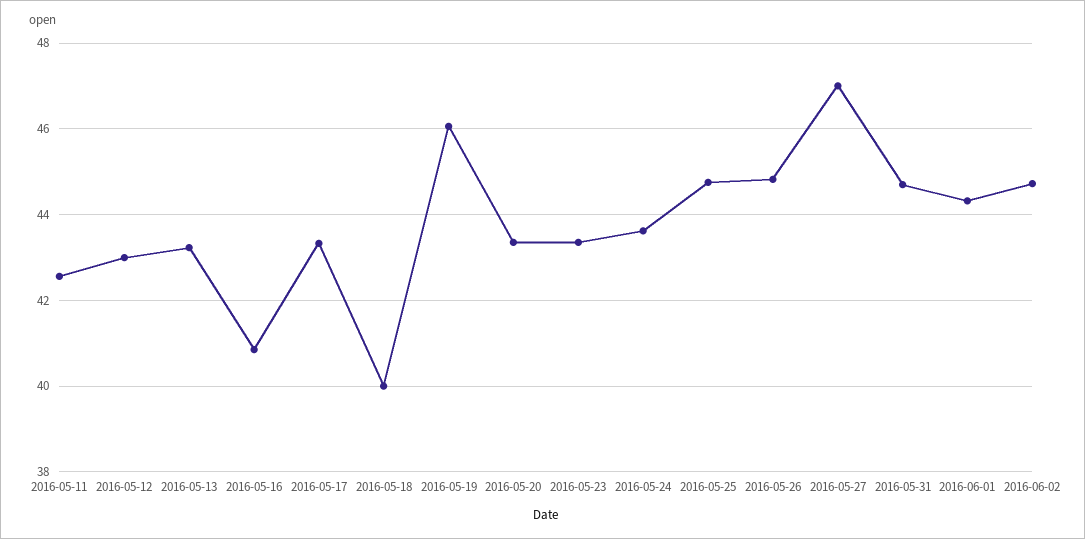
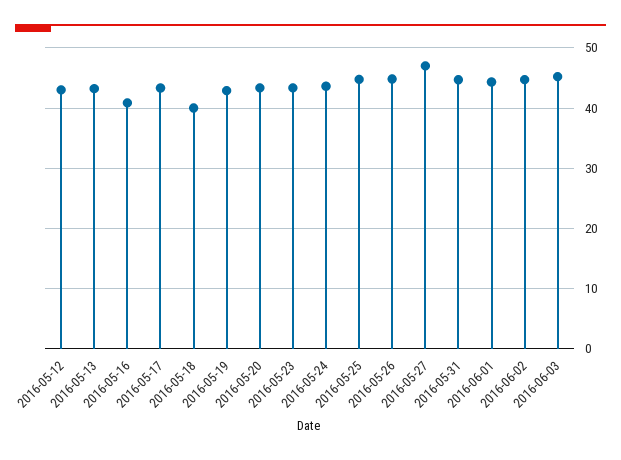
2016-05-11: 42.6 -> none
2016-05-19: 46 -> 43
2016-06-03: none -> 45

